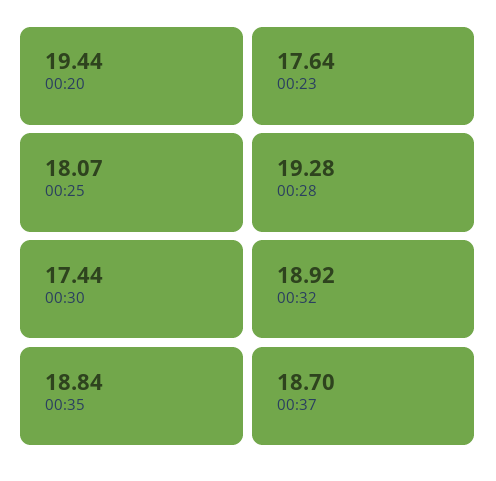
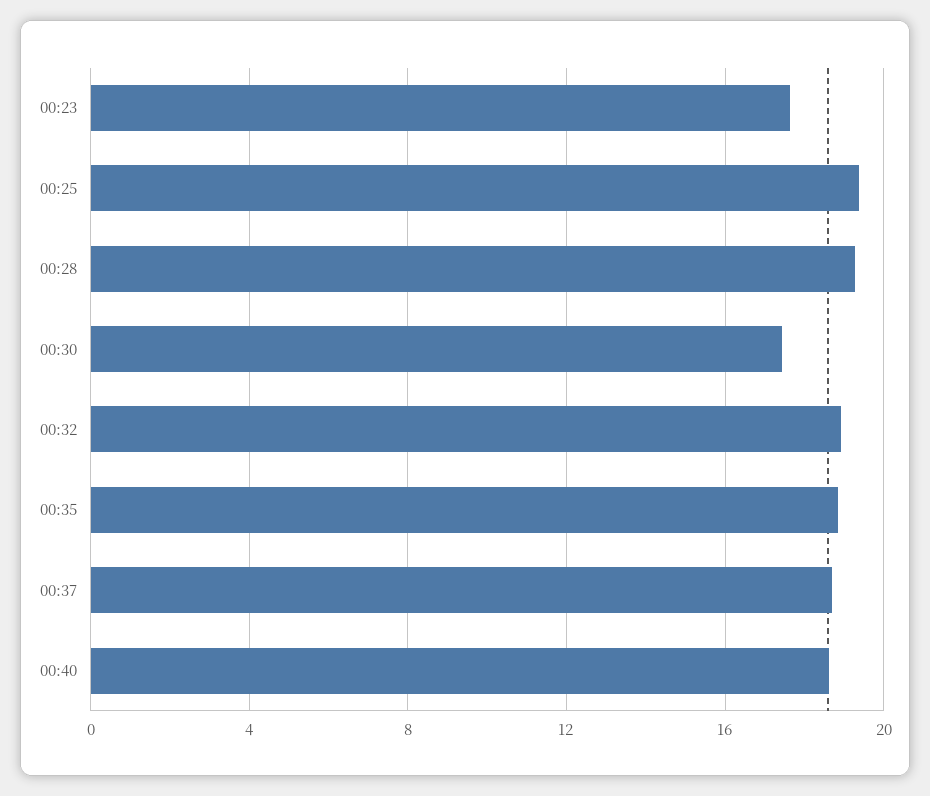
00:20: 19.44 -> none
00:25: 18.07 -> 19.5
00:40: none -> 18.5

